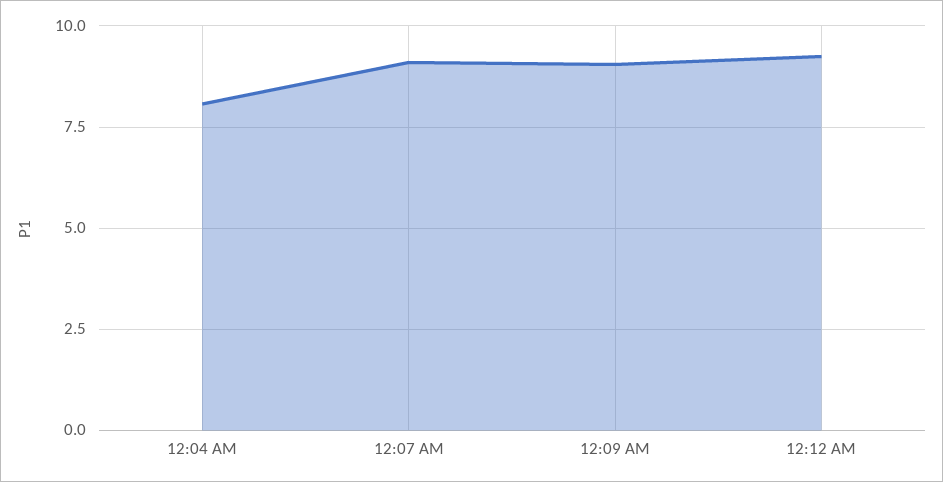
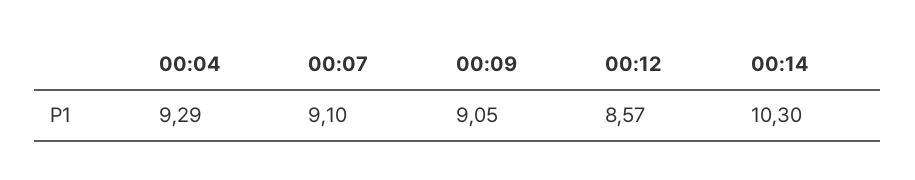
12:04 AM: 8 -> 9.29
12:12 AM: 9.25 -> 8.57
00:14: none -> 10.3

